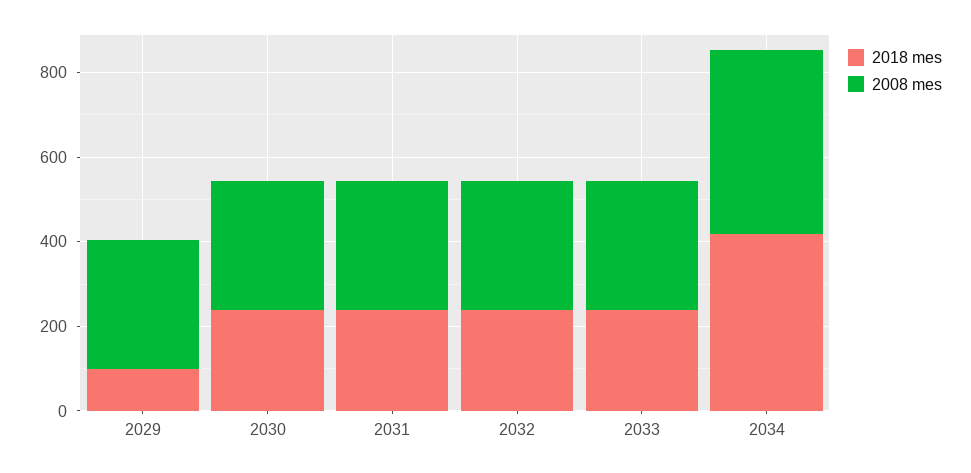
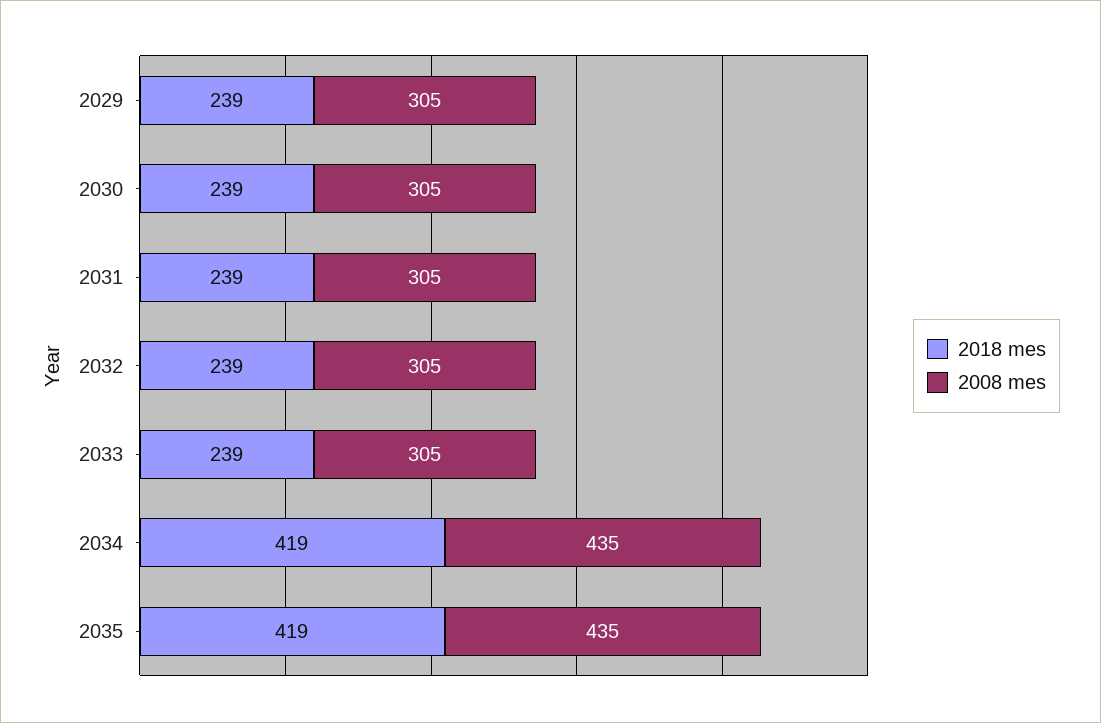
2018 mes, 2029: 100 -> 239
2018 mes, 2035: none -> 419
2008 mes, 2035: none -> 435

